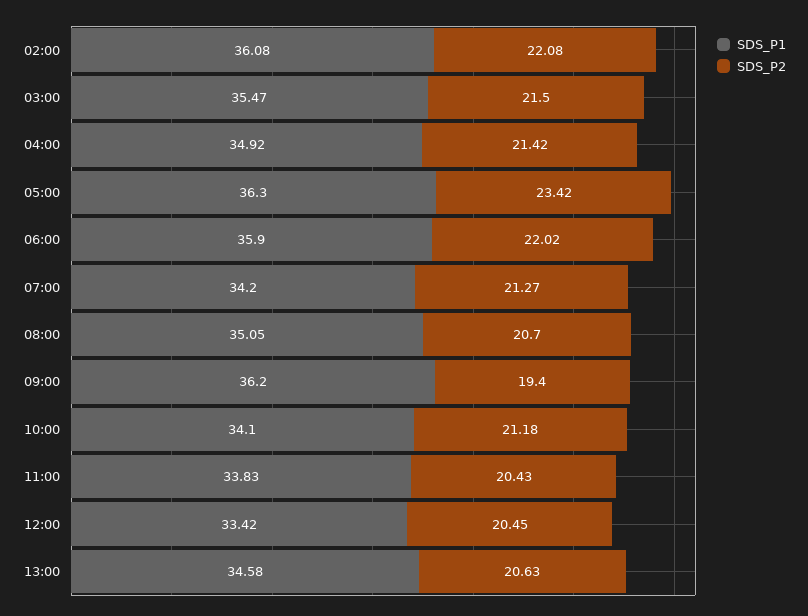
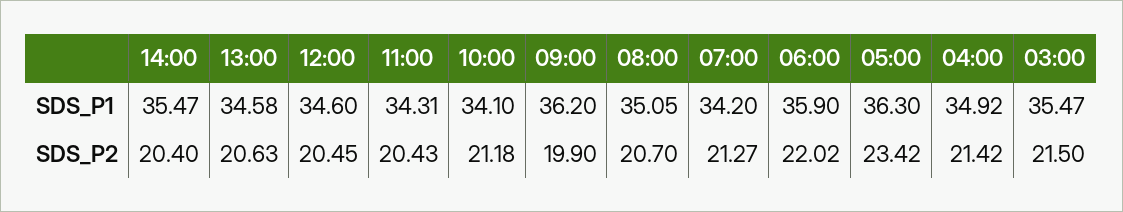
SDS_P1, 02:00: 36.08 -> none
SDS_P2, 02:00: 22.08 -> none
SDS_P2, 09:00: 19.4 -> 19.9
SDS_P1, 11:00: 33.83 -> 34.31
SDS_P1, 12:00: 33.42 -> 34.6
SDS_P1, 14:00: none -> 35.47
SDS_P2, 14:00: none -> 20.4

